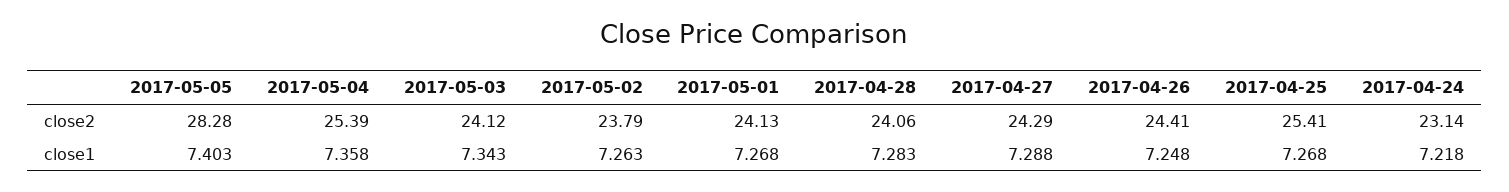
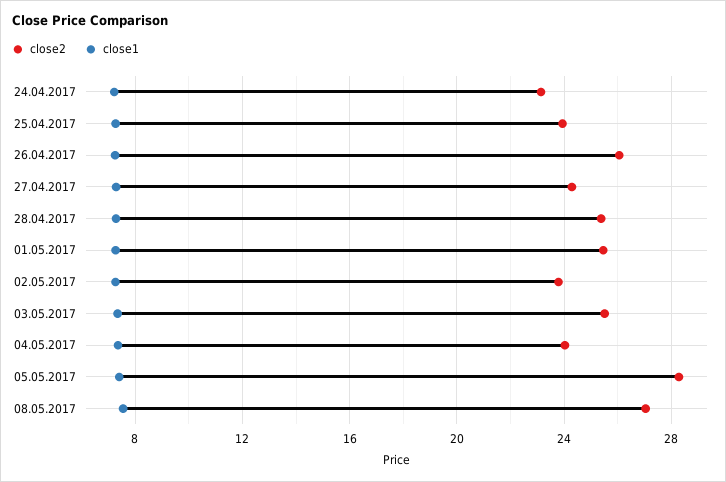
close2, 2017-05-04: 25.39 -> 24
close2, 2017-05-03: 24.12 -> 25.5
close2, 2017-05-01: 24.13 -> 25.5
close2, 2017-04-28: 24.06 -> 25.5
close2, 2017-04-26: 24.41 -> 26
close2, 2017-04-25: 25.41 -> 24
close2, 08.05.2017: none -> 27
close1, 08.05.2017: none -> 7.5

